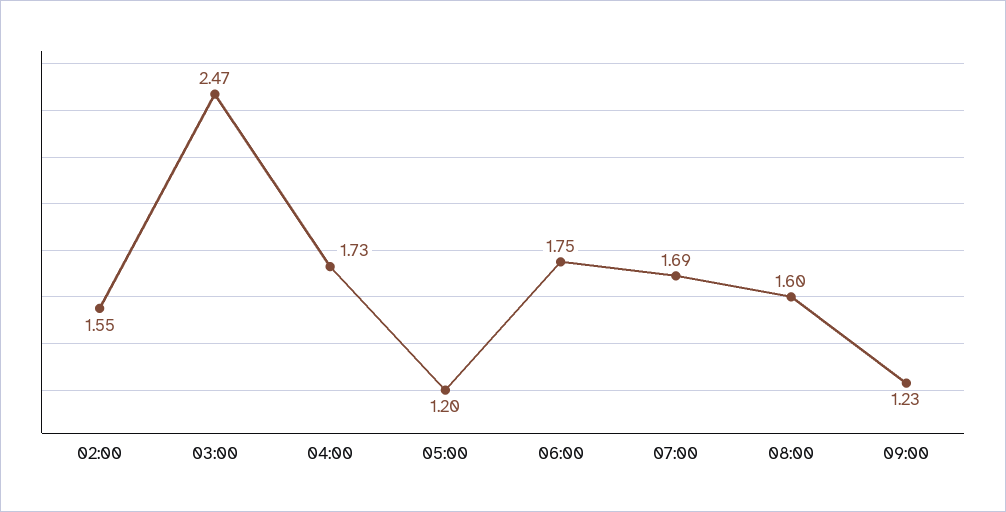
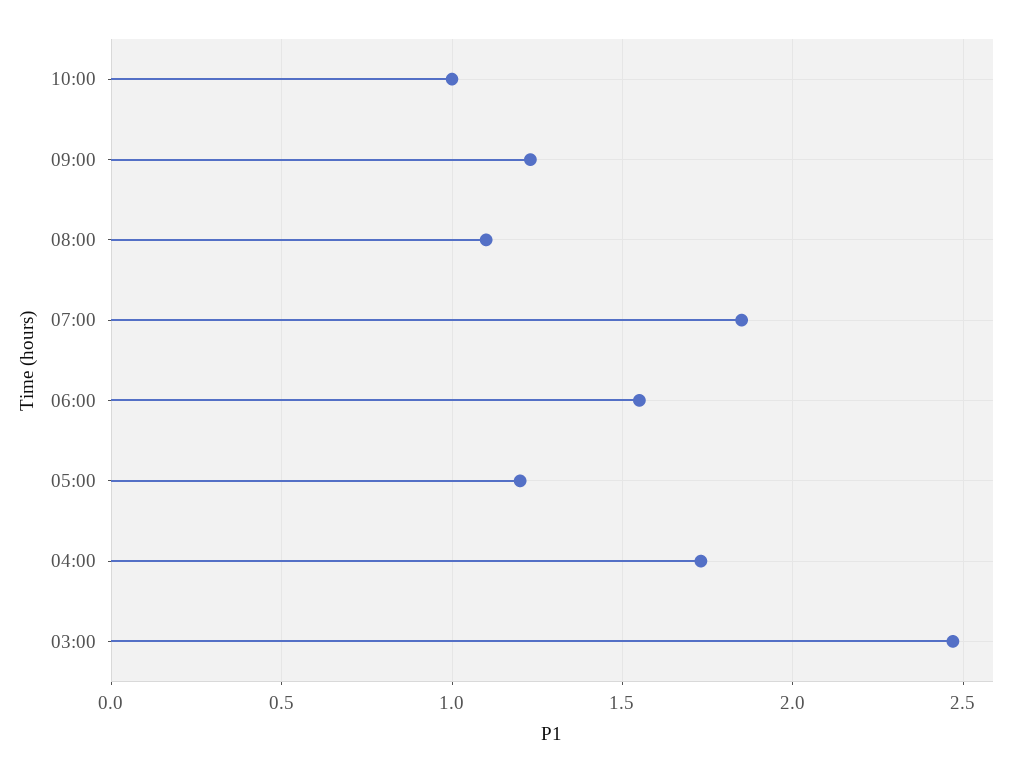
02:00: 1.55 -> none
06:00: 1.75 -> 1.55
07:00: 1.69 -> 1.85
08:00: 1.6 -> 1.1
10:00: none -> 1

